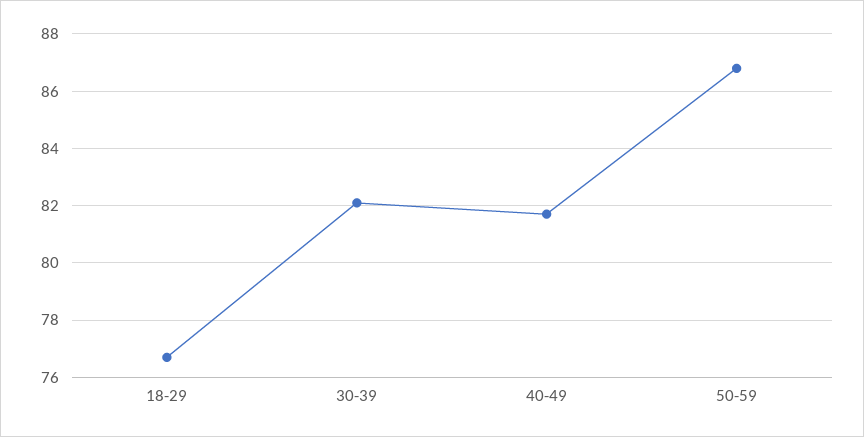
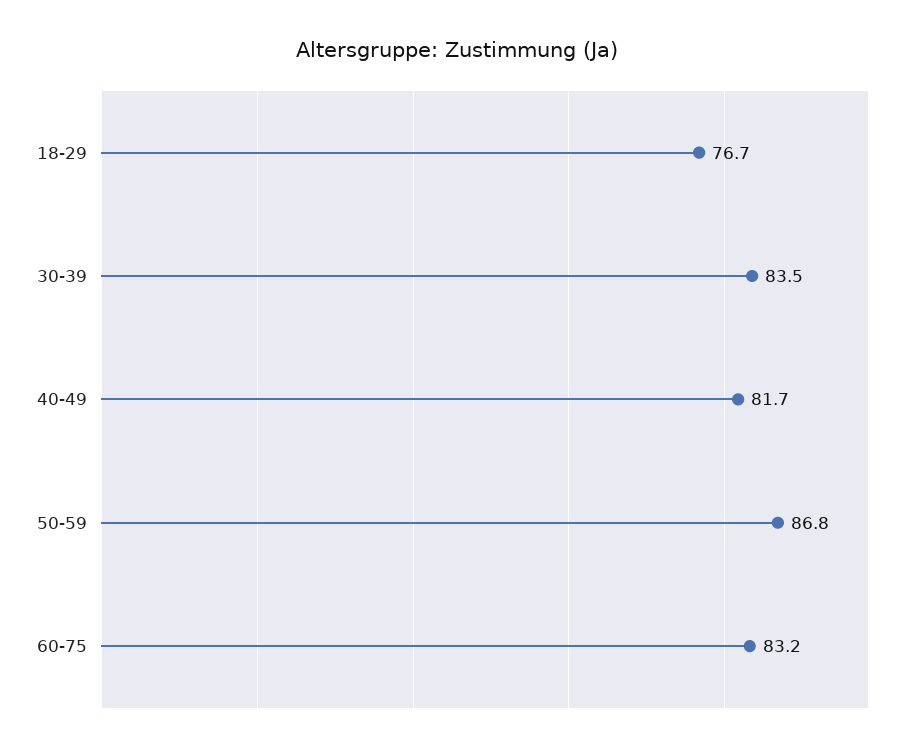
30-39: 82 -> 83.5
60-75: none -> 83.2

